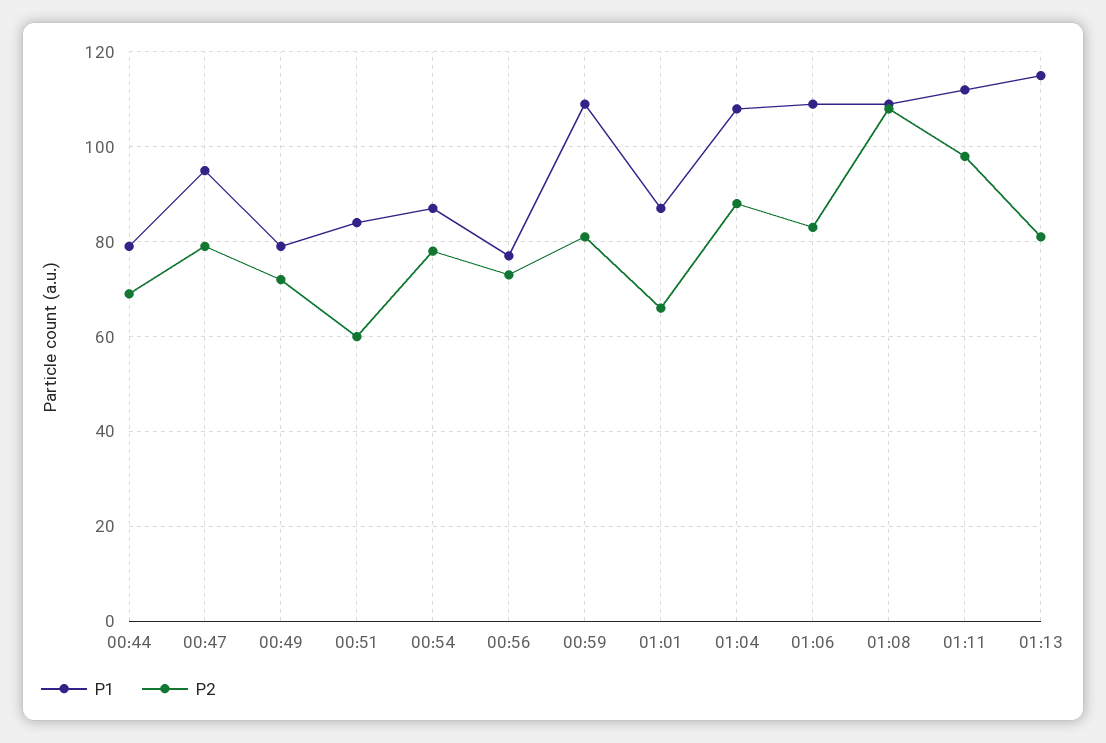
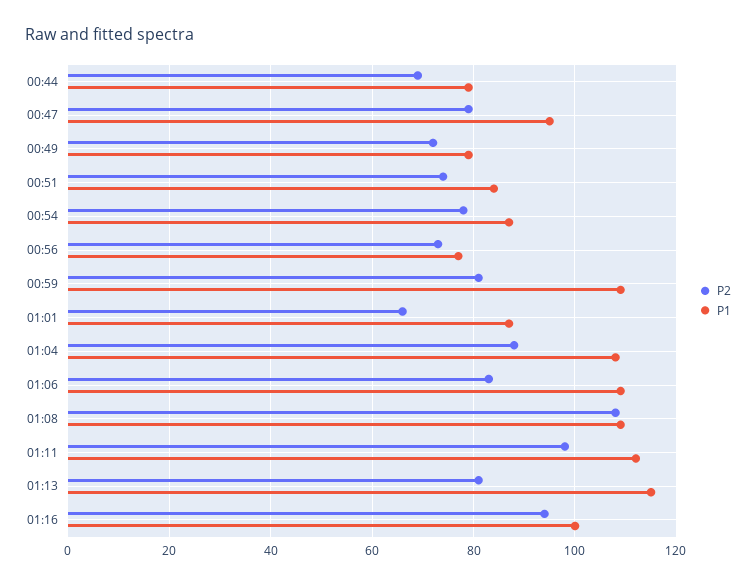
P2, 00:51: 60 -> 75
P2, 01:16: none -> 95
P1, 01:16: none -> 100

